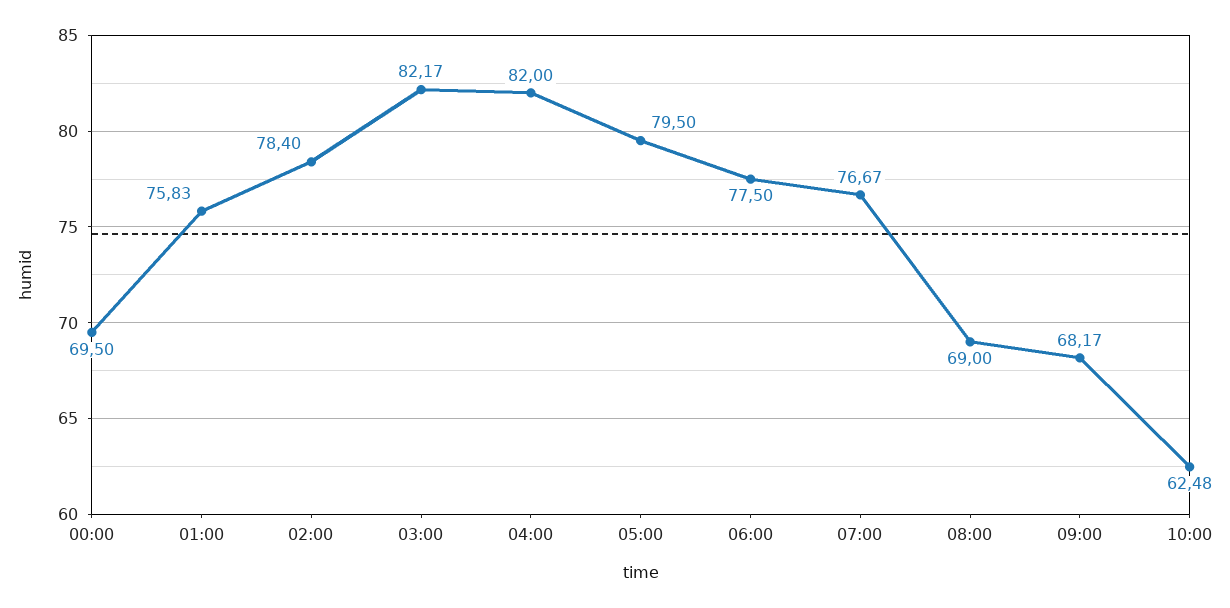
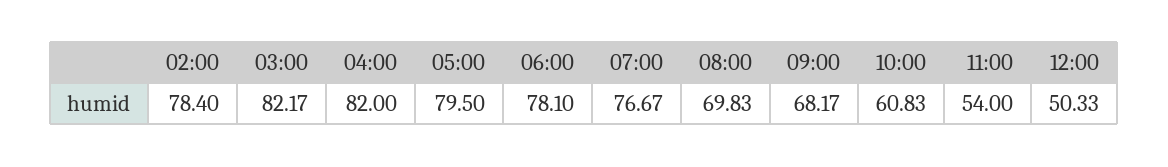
00:00: 69.5 -> none
01:00: 75.83 -> none
06:00: 77.5 -> 78.1
08:00: 69 -> 69.83
10:00: 62.48 -> 60.83
11:00: none -> 54
12:00: none -> 50.33

